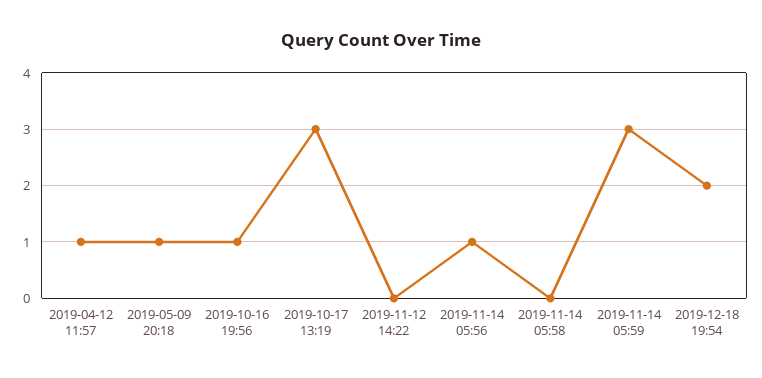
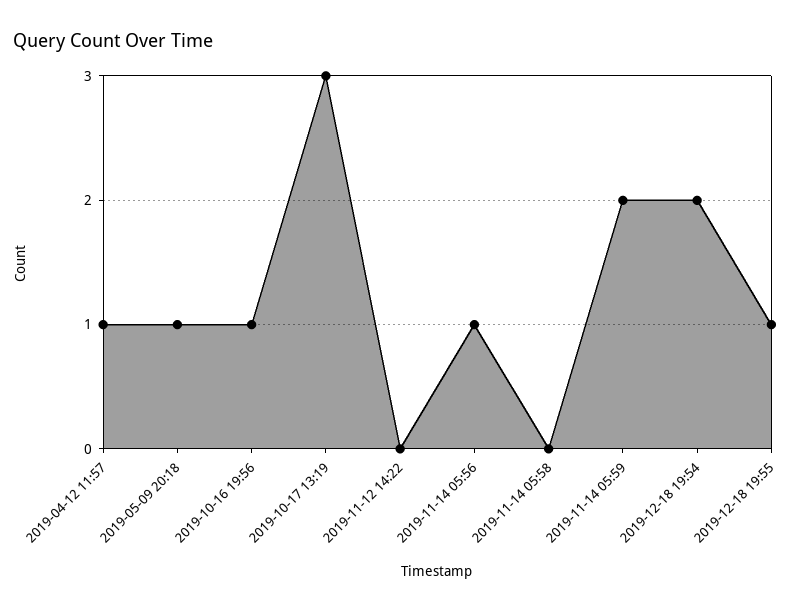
2019-11-14 05:59: 3 -> 2
2019-12-18 19:55: none -> 1

